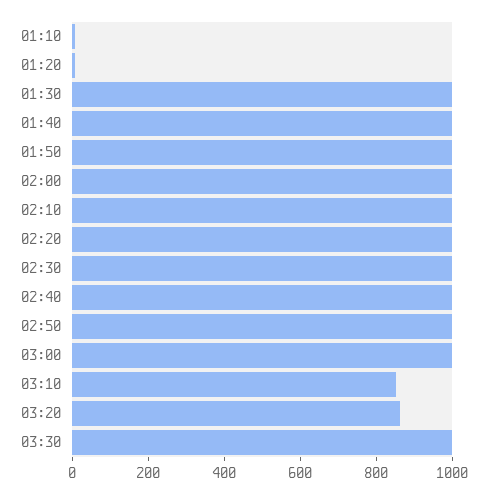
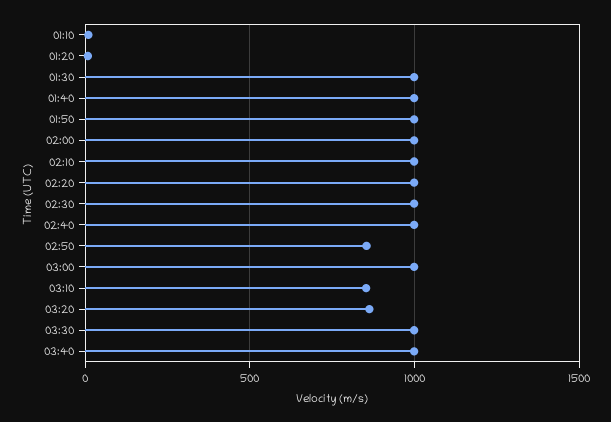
02:50: 1000 -> 850
03:40: none -> 1000

